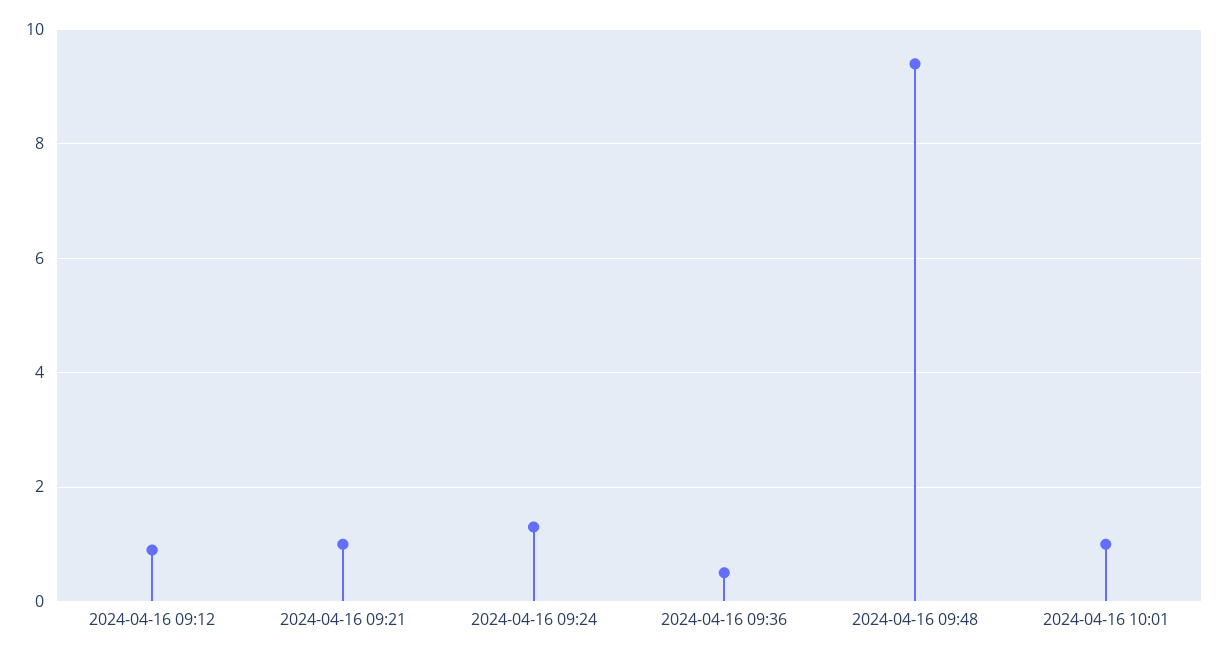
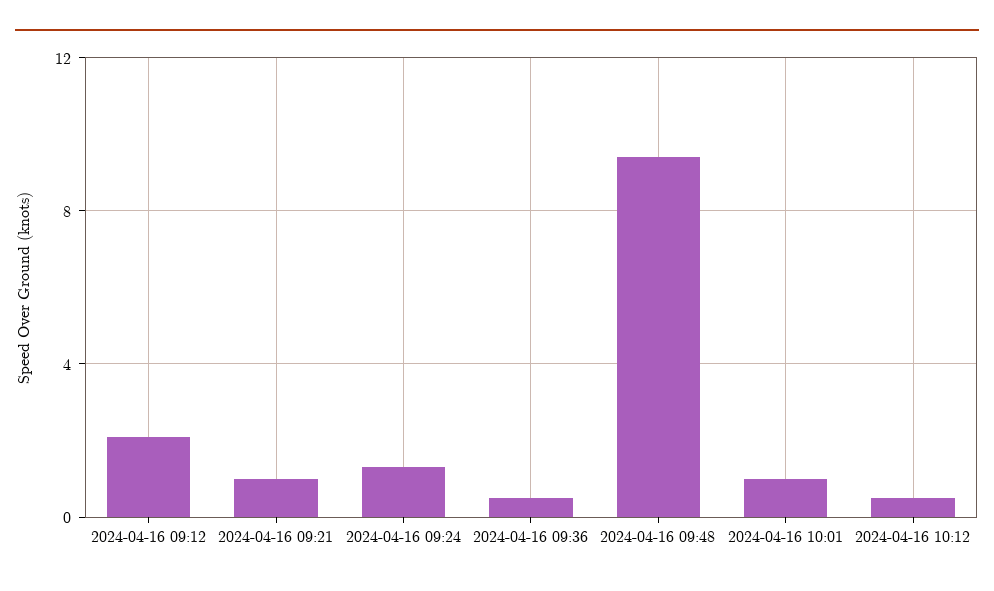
2024-04-16 09:12: 1 -> 2
2024-04-16 10:12: none -> 0.5

